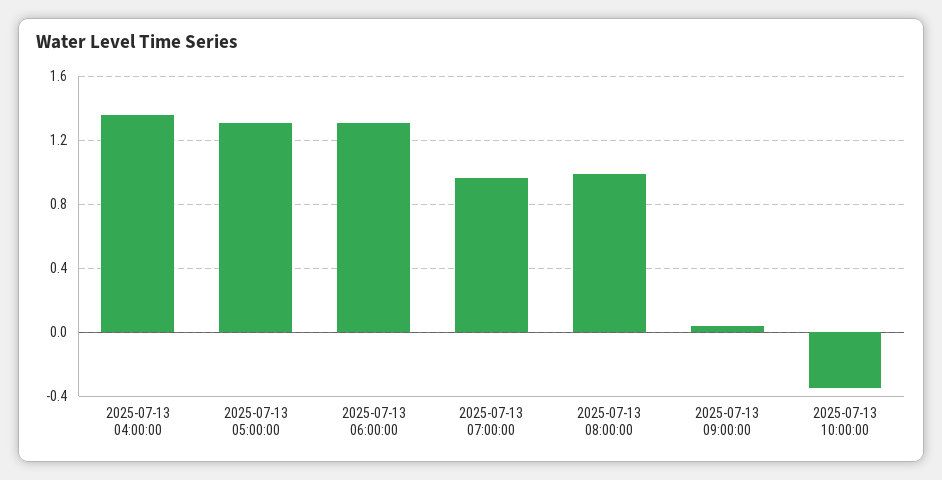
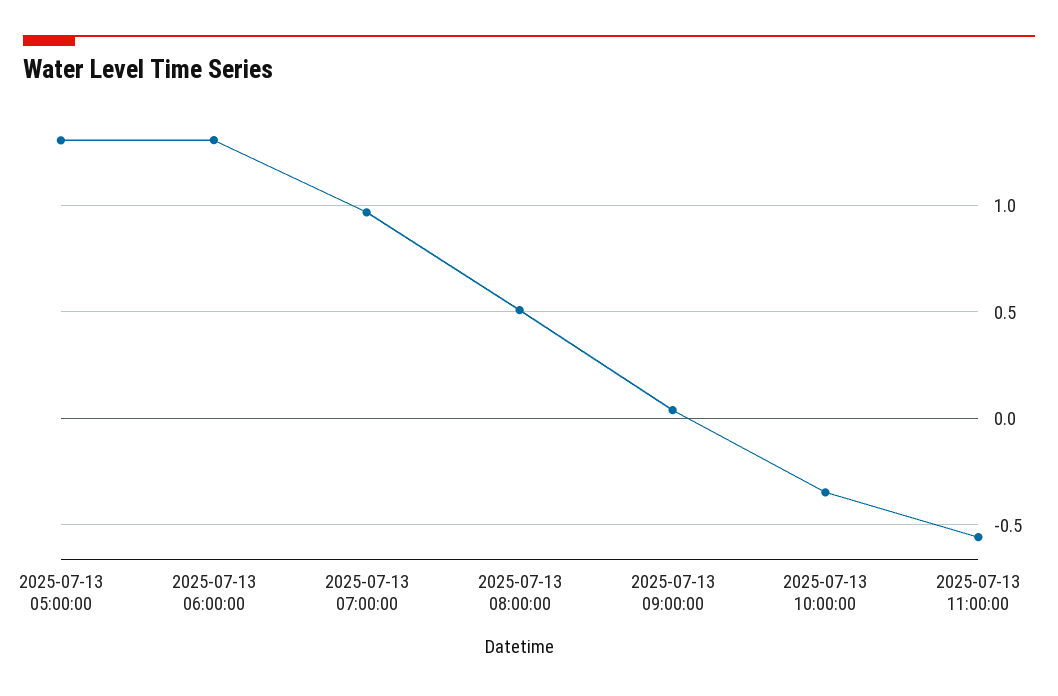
2025-07-13 04:00:00: 1.35 -> none
2025-07-13 08:00:00: 1 -> 0.5
2025-07-13 11:00:00: none -> -0.55

